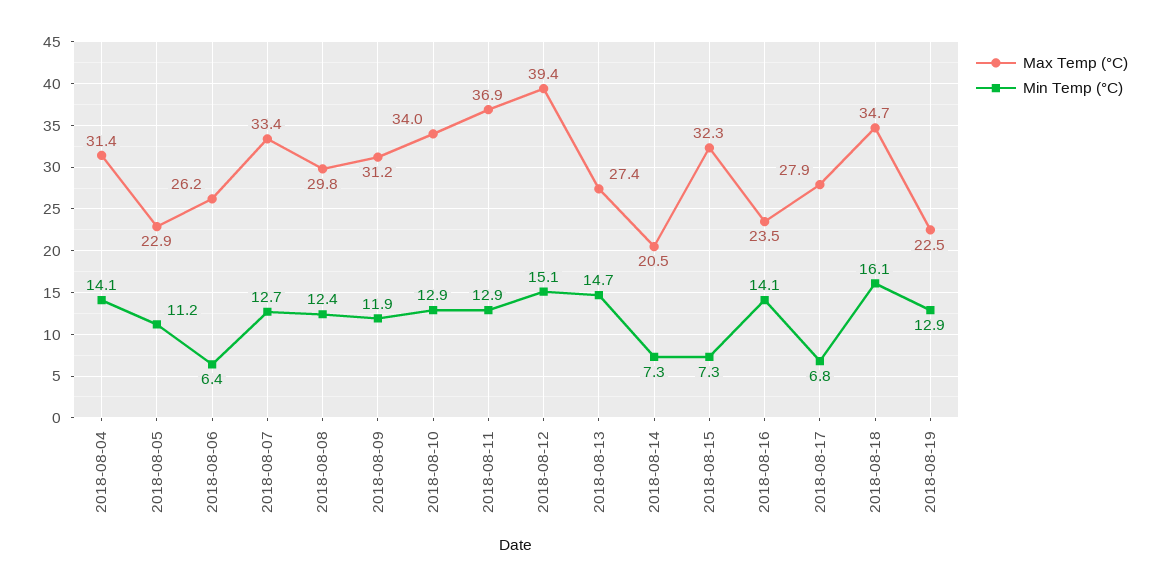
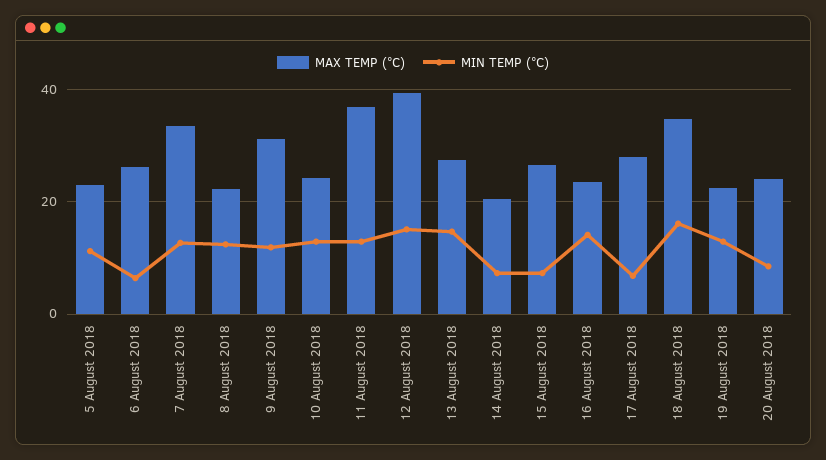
Max Temp (°C), 2018-08-04: 31.4 -> none
Min Temp (°C), 2018-08-04: 14.1 -> none
Max Temp (°C), 2018-08-08: 29.8 -> 22
Max Temp (°C), 2018-08-10: 34 -> 24
Max Temp (°C), 2018-08-15: 32.3 -> 26
Max Temp (°C), 20 August 2018: none -> 24
Min Temp (°C), 20 August 2018: none -> 8

